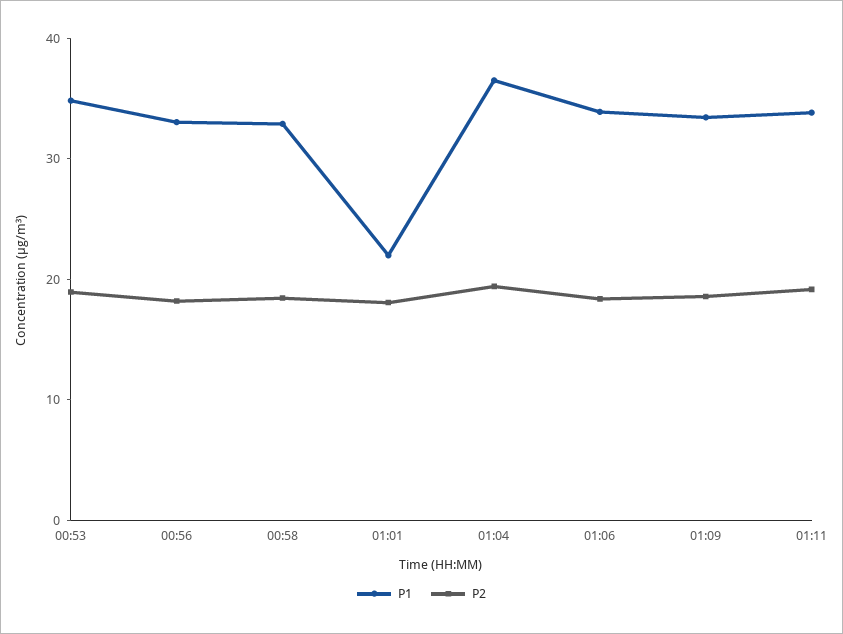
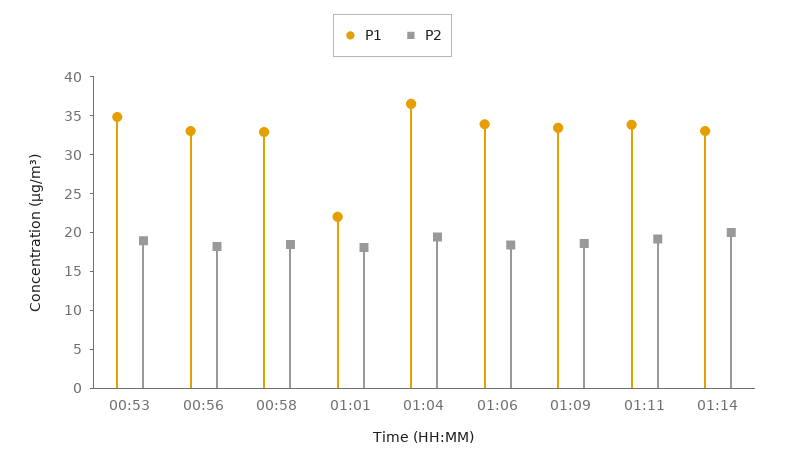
P1, 01:14: none -> 32.5
P2, 01:14: none -> 20

